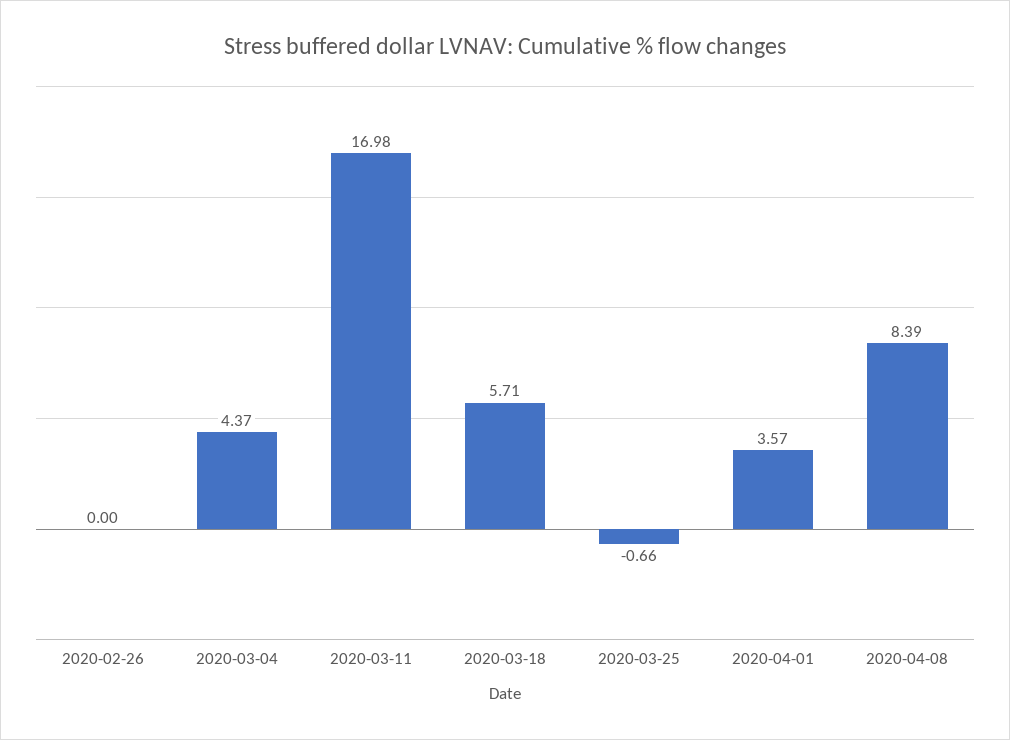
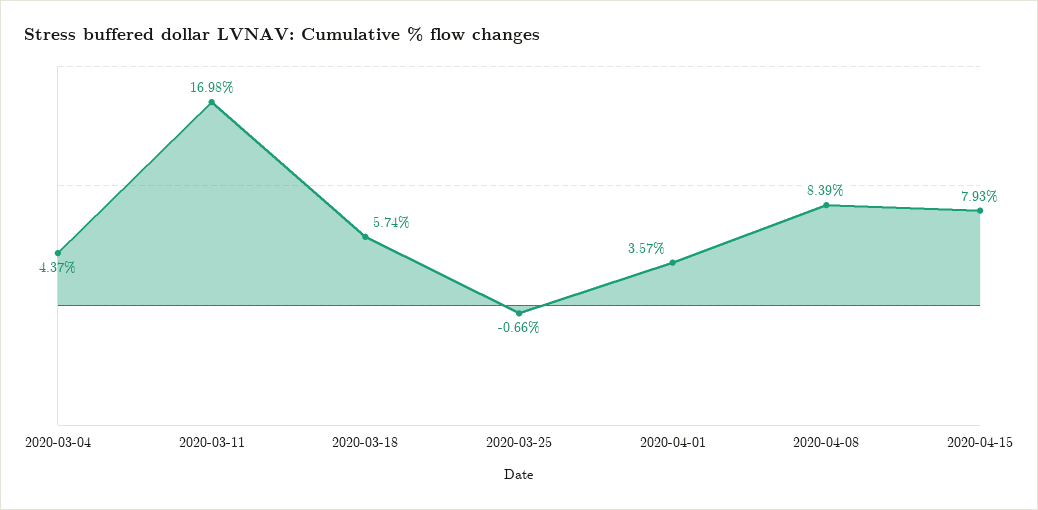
2020-02-26: 0 -> none
2020-03-18: 5.71 -> 5.74
2020-04-15: none -> 7.93

